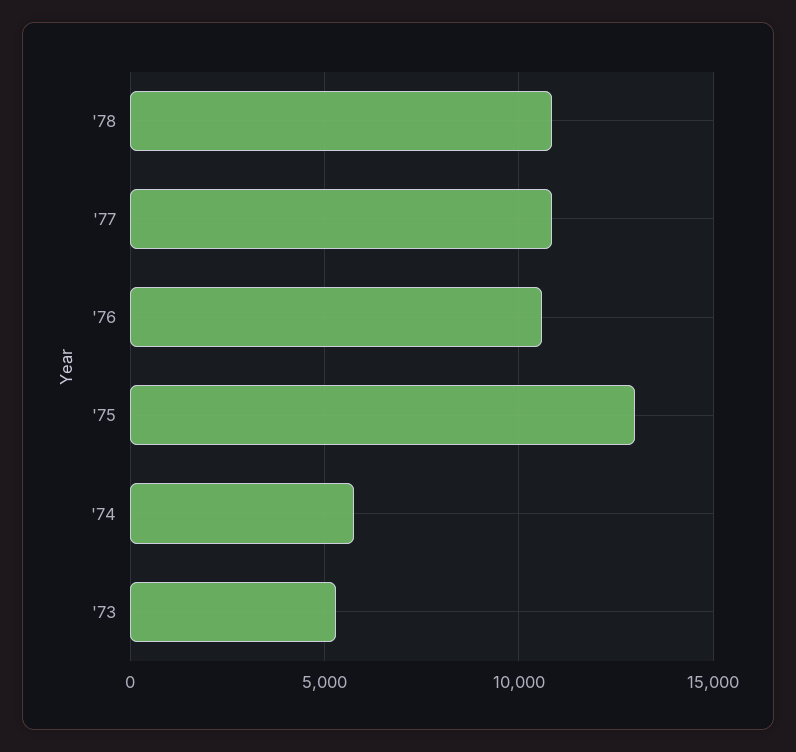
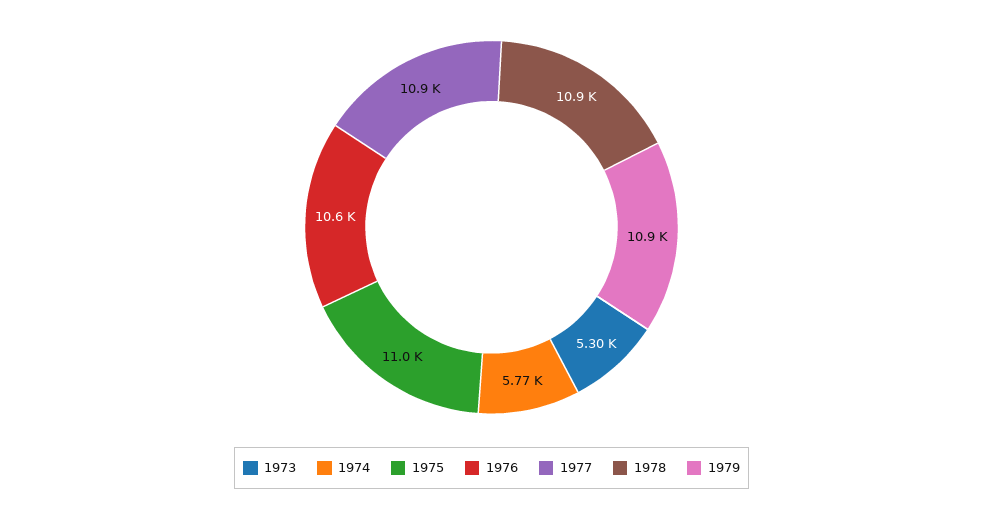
'75: 13000 -> 11000
1979: none -> 10900

